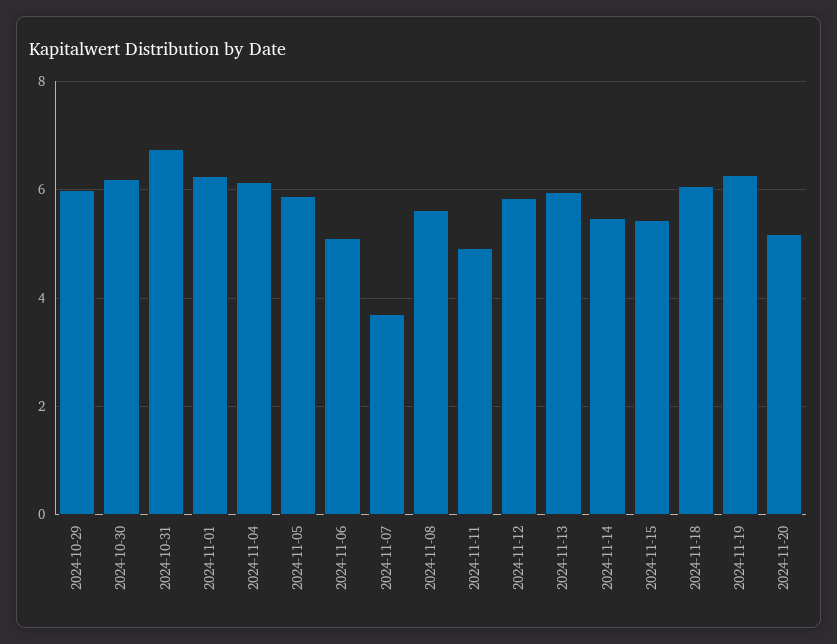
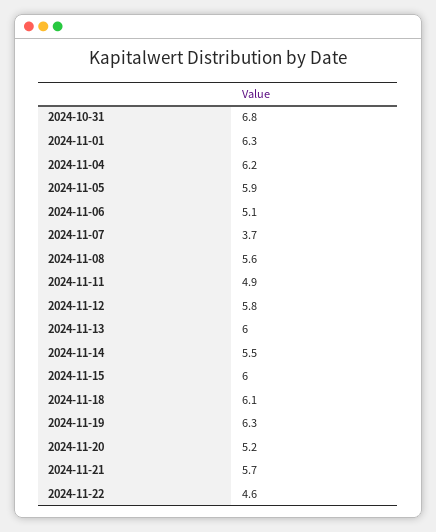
2024-10-29: 6 -> none
2024-10-30: 6.2 -> none
2024-11-15: 5.4 -> 6
2024-11-21: none -> 5.7
2024-11-22: none -> 4.6

